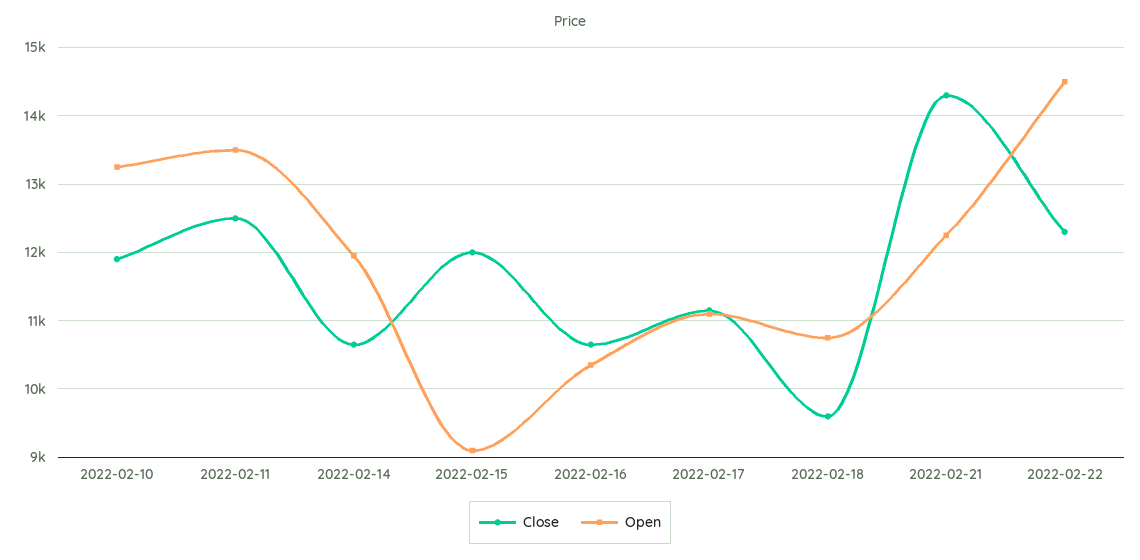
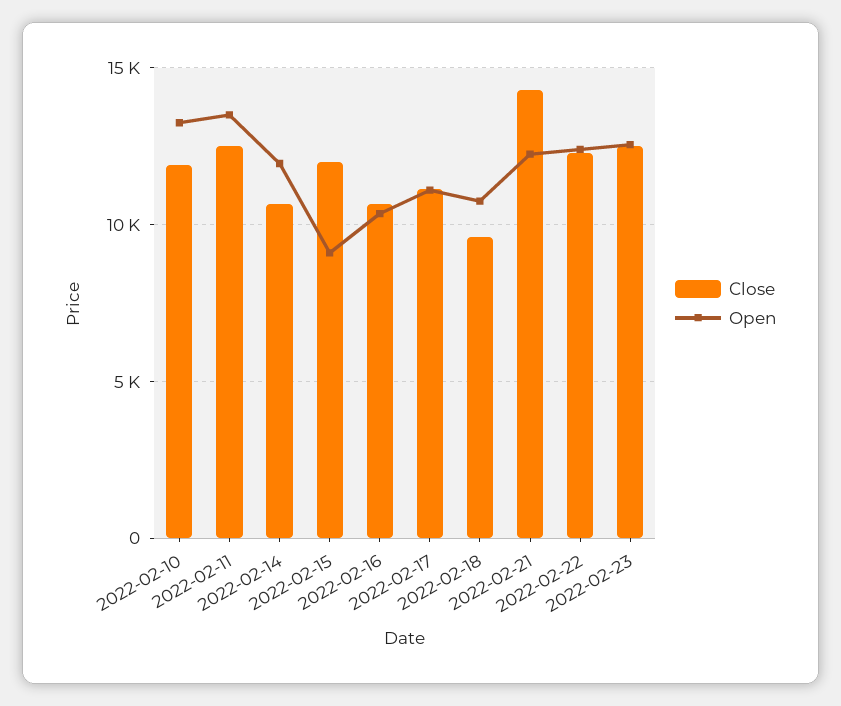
Open, 2022-02-22: 14500 -> 12500
Close, 2022-02-23: none -> 12500
Open, 2022-02-23: none -> 12500

